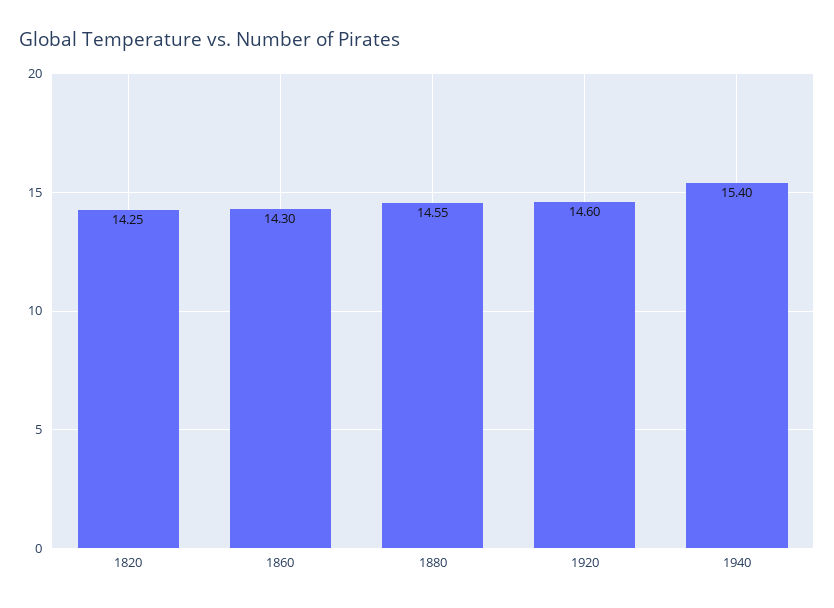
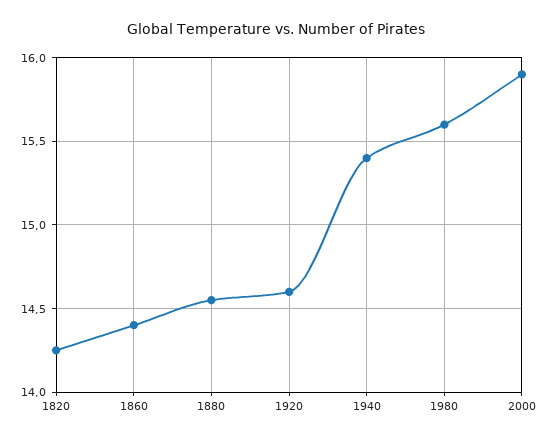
1860: 14.3 -> 14.4
1980: none -> 15.6
2000: none -> 15.9

